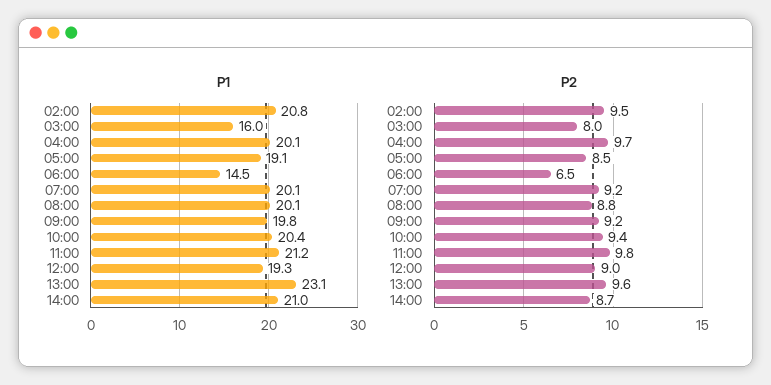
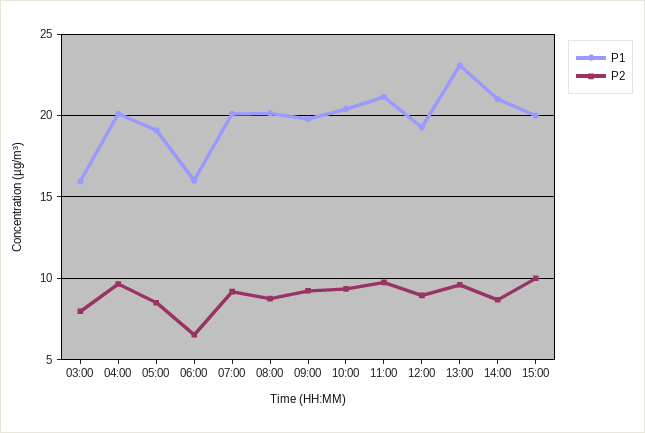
P1, 02:00: 20.8 -> none
P1, 06:00: 14.5 -> 16
P2, 02:00: 9.5 -> none
P1, 15:00: none -> 20
P2, 15:00: none -> 10

